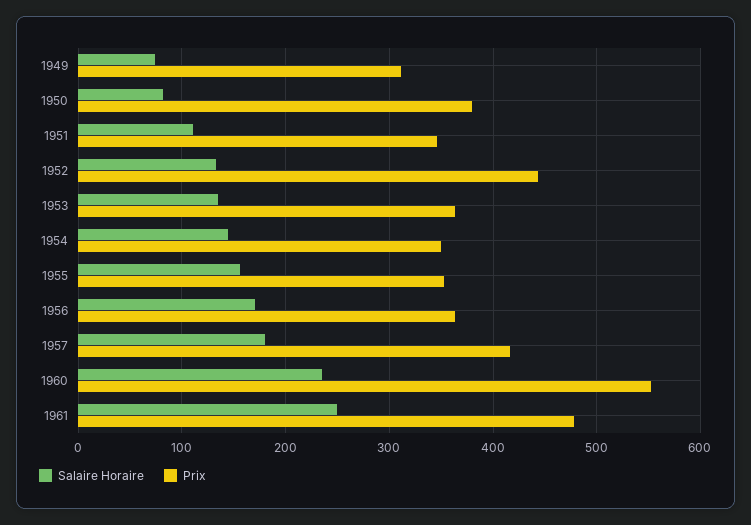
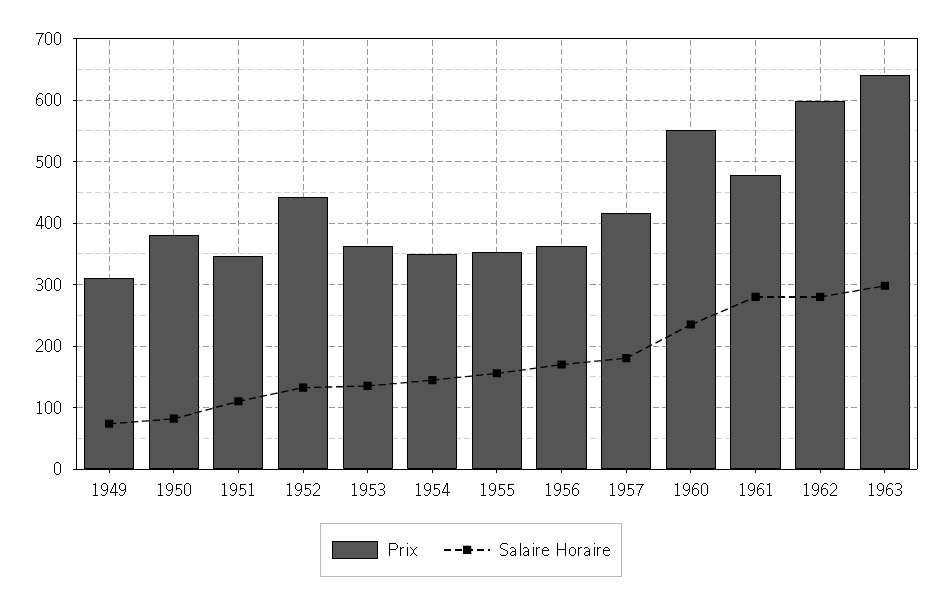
Salaire Horaire, 1961: 250 -> 280
Prix, 1962: none -> 600
Salaire Horaire, 1962: none -> 280
Prix, 1963: none -> 640
Salaire Horaire, 1963: none -> 300

